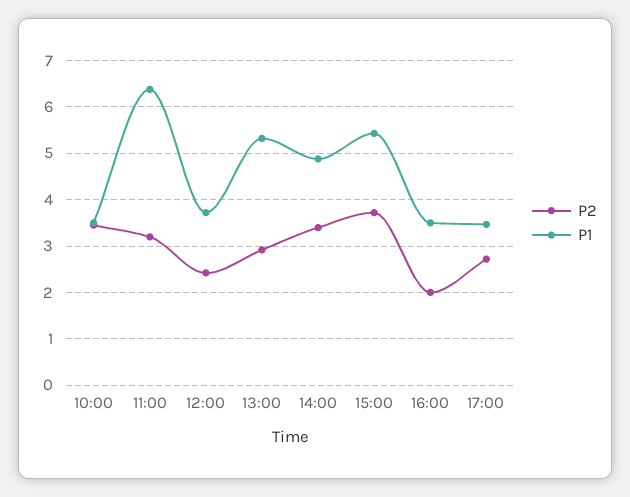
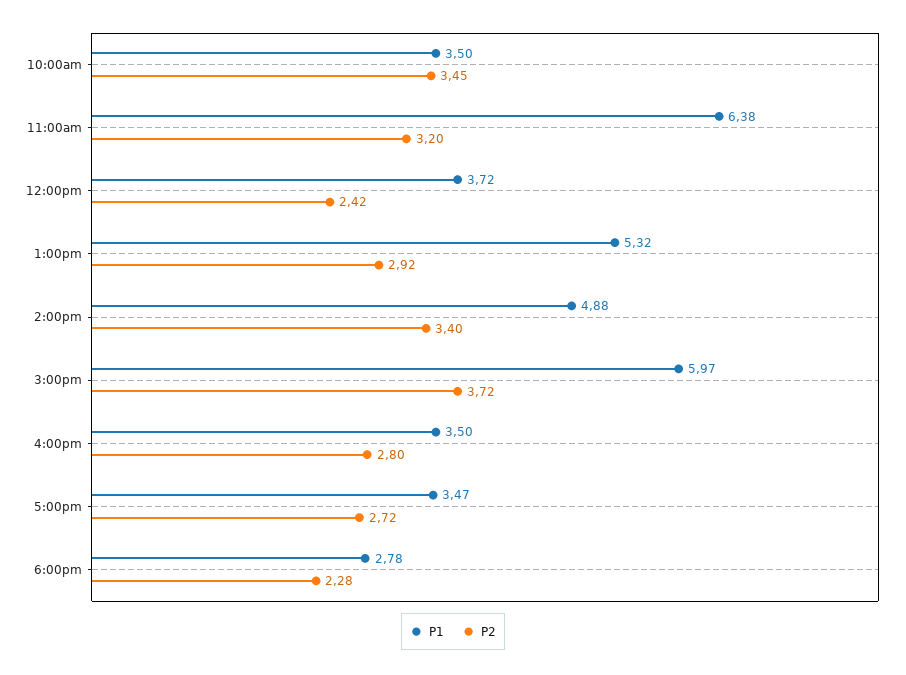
P1, 15:00: 5.4 -> 5.97
P2, 16:00: 2 -> 2.8
P1, 6:00pm: none -> 2.78
P2, 6:00pm: none -> 2.28

